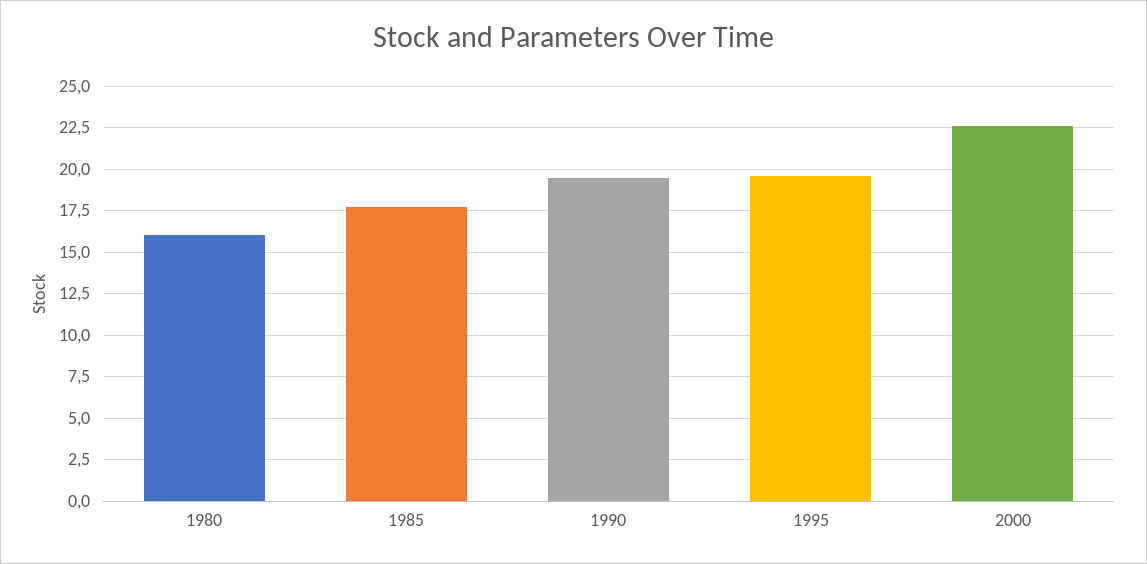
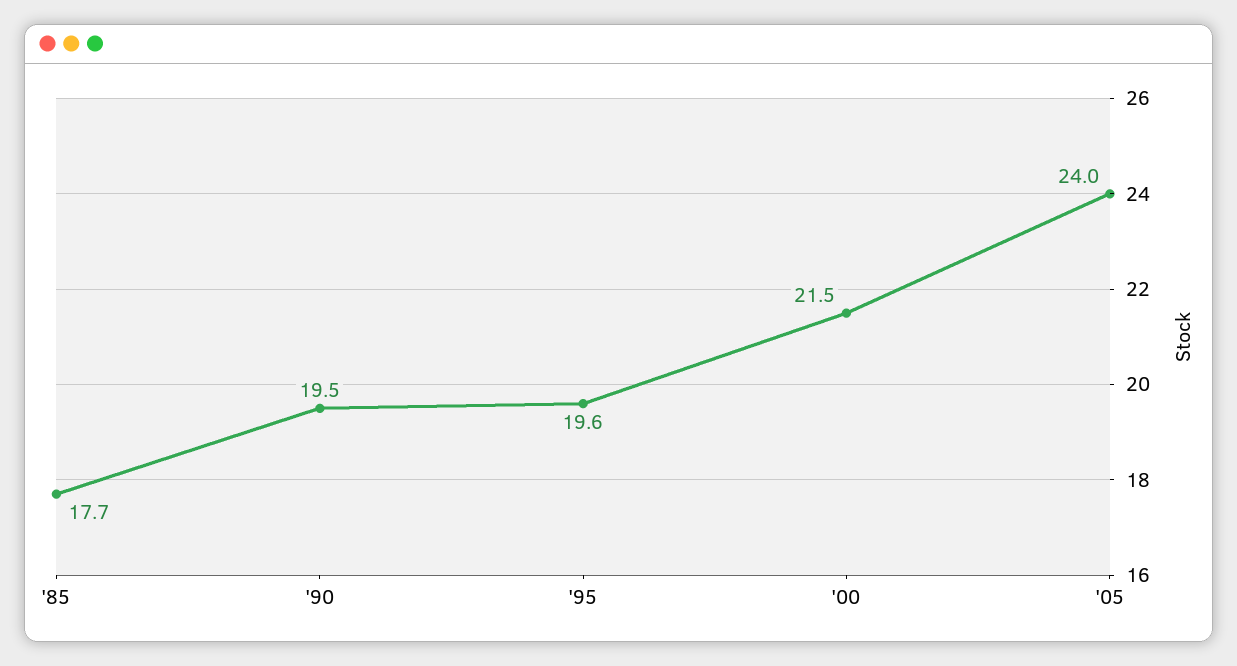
1980: 16 -> none
2000: 22.5 -> 21.5
'05: none -> 24

